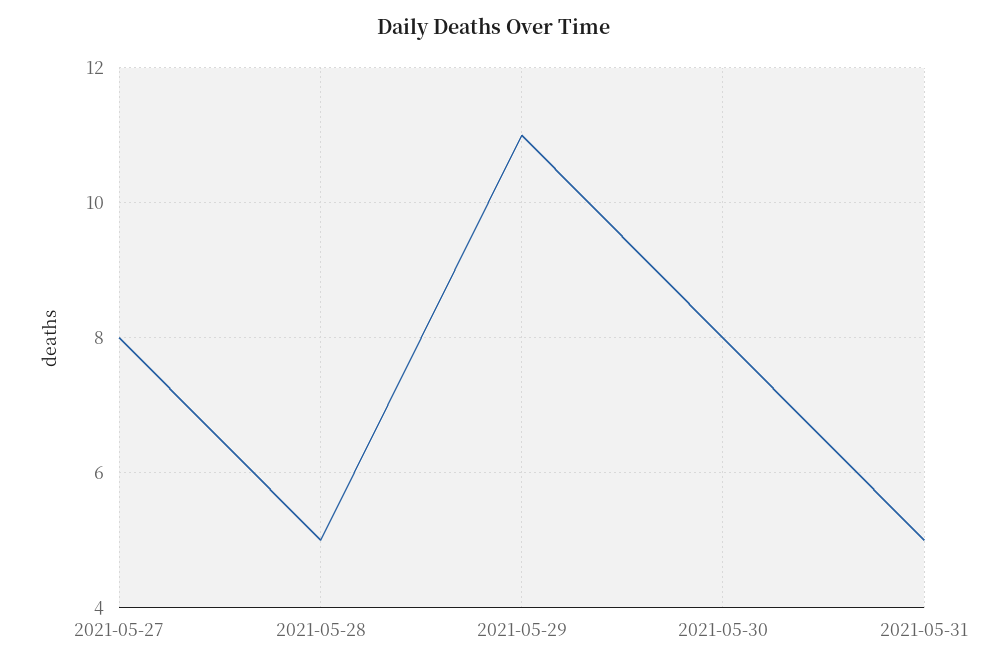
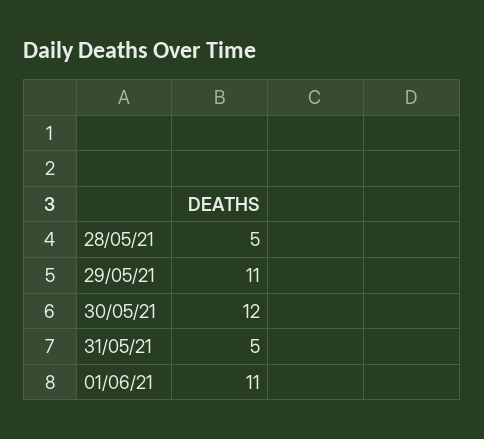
2021-05-27: 8 -> none
2021-05-30: 8 -> 12
01/06/21: none -> 11

